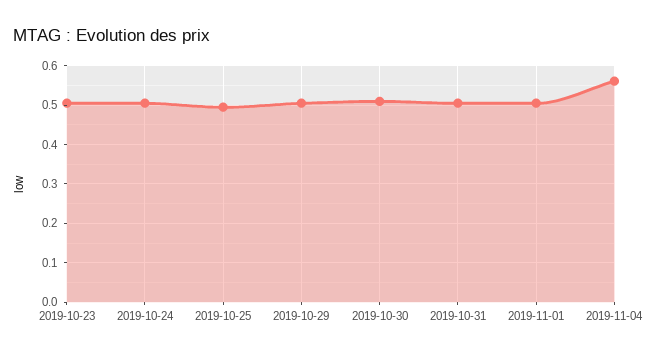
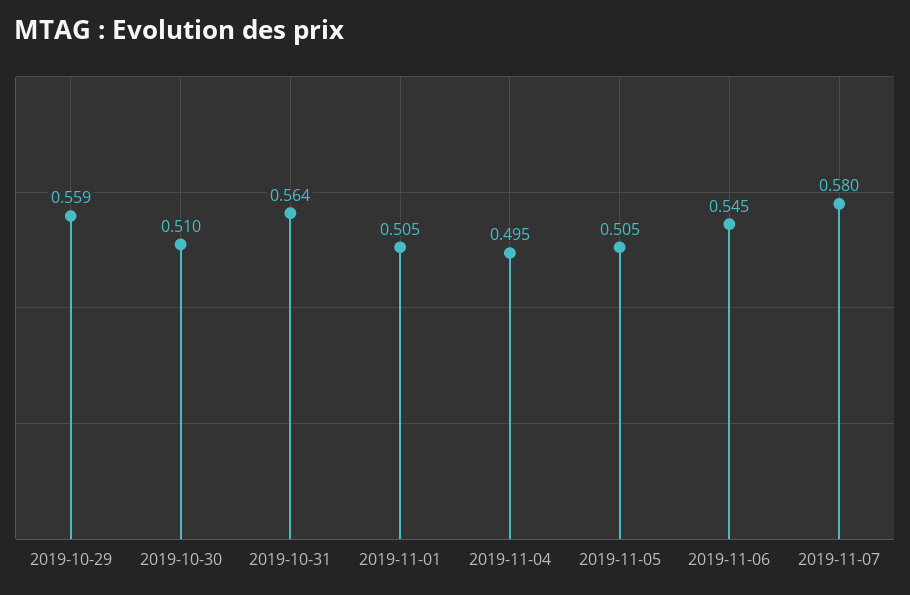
2019-10-23: 0.5 -> none
2019-10-24: 0.5 -> none
2019-10-25: 0.5 -> none
2019-10-29: 0.5 -> 0.559
2019-10-31: 0.5 -> 0.564
2019-11-04: 0.56 -> 0.495
2019-11-05: none -> 0.505
2019-11-06: none -> 0.545
2019-11-07: none -> 0.58

